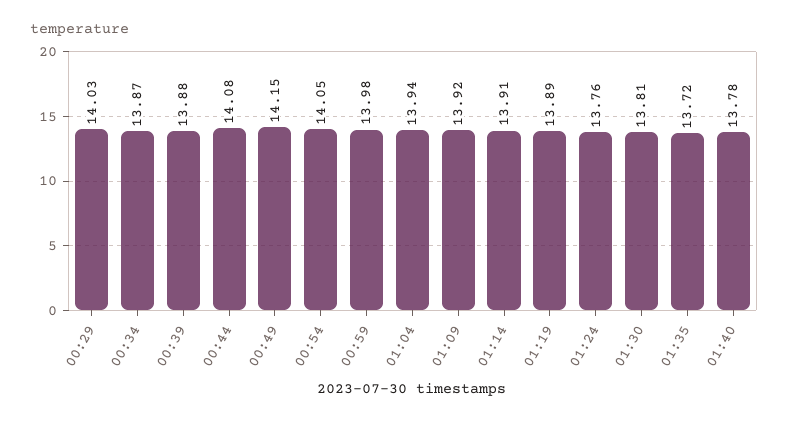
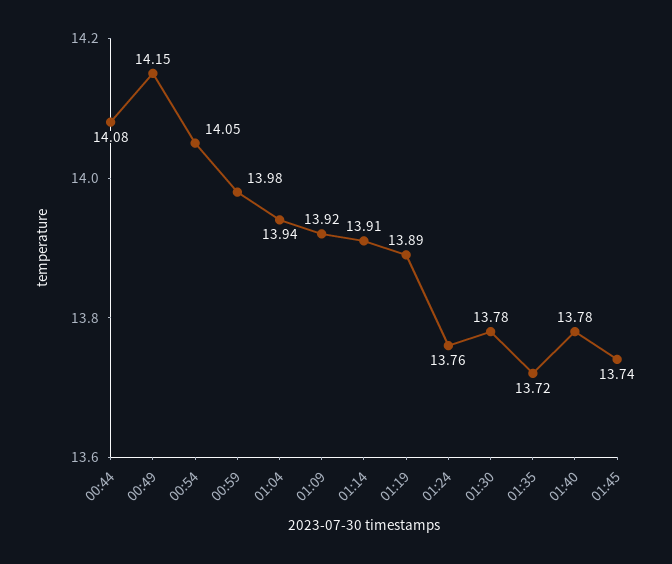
00:29: 14.03 -> none
00:34: 13.87 -> none
00:39: 13.88 -> none
01:30: 13.81 -> 13.78
01:45: none -> 13.74

